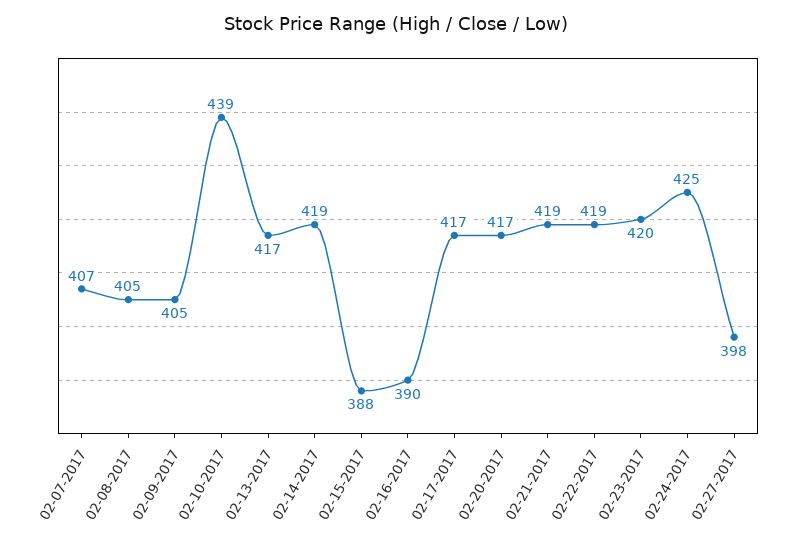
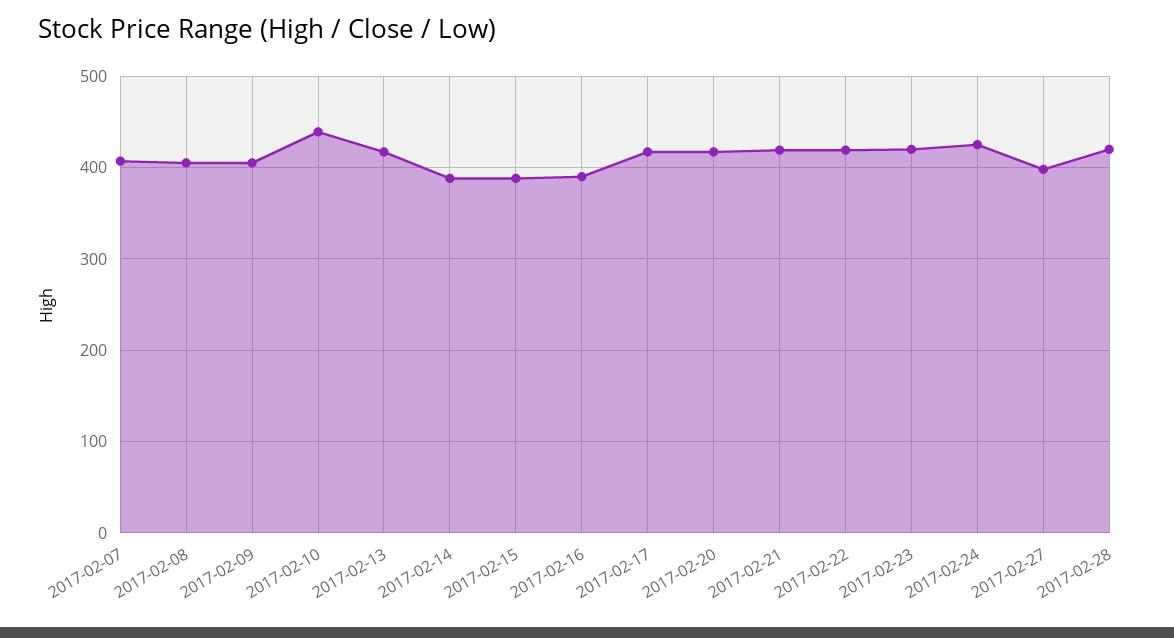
02-14-2017: 419 -> 390
2017-02-28: none -> 420

